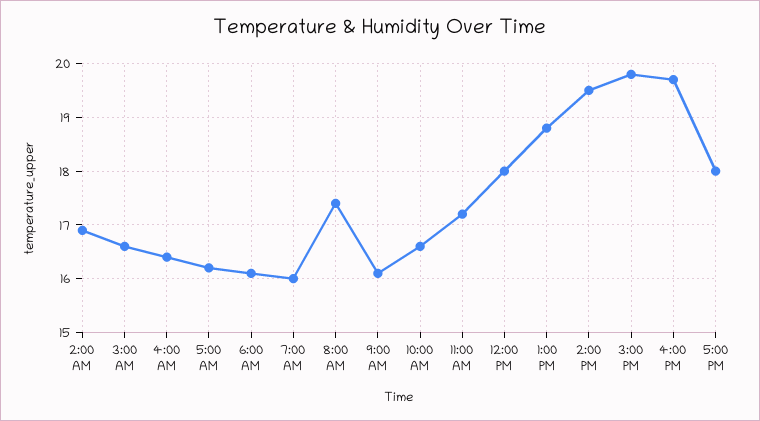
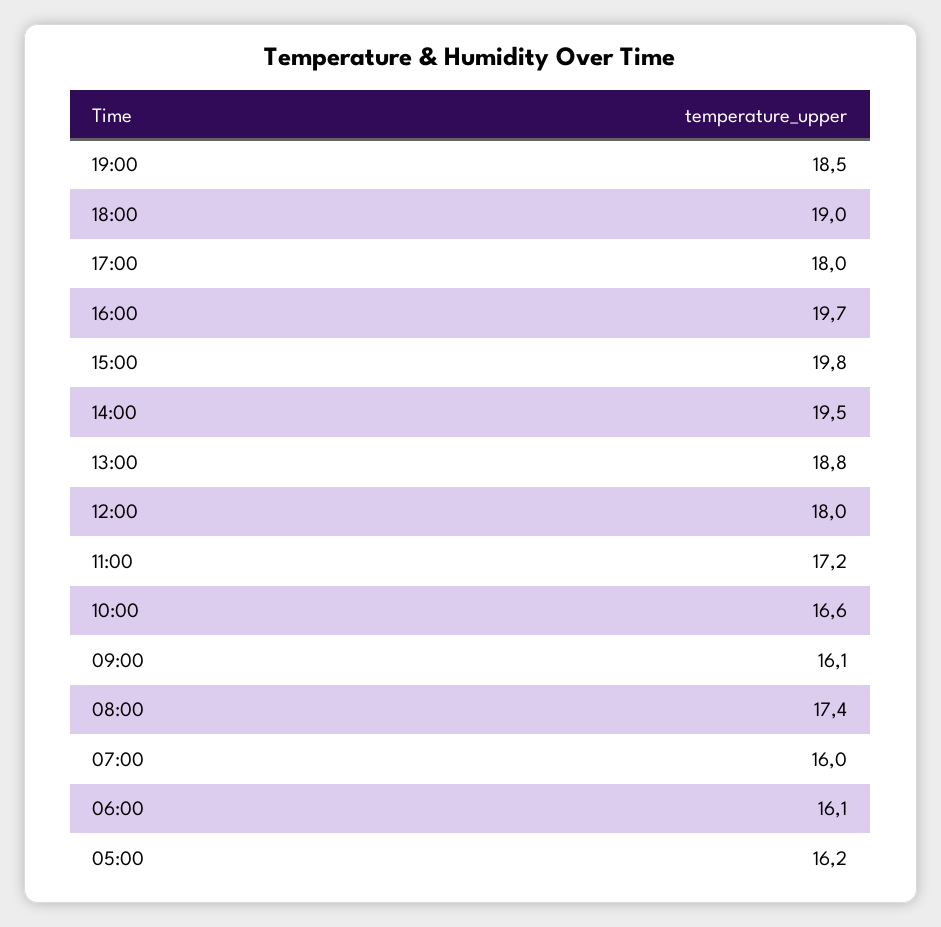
2:00 AM: 17 -> none
3:00 AM: 16.5 -> none
4:00 AM: 16.5 -> none
19:00: none -> 18.5
18:00: none -> 19

